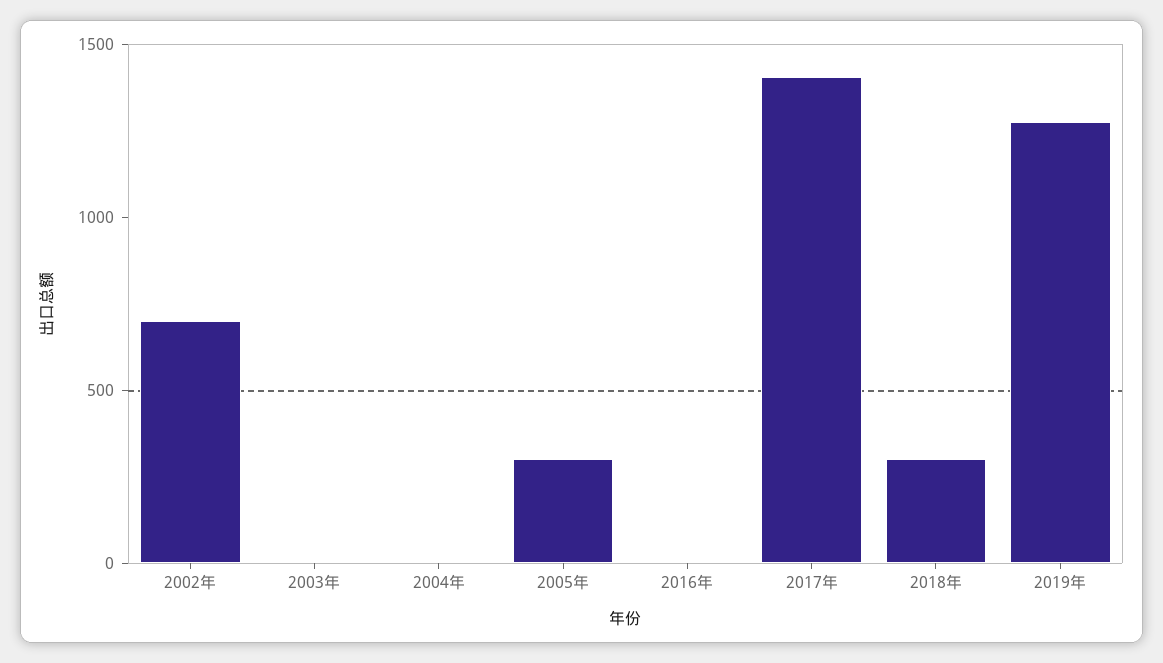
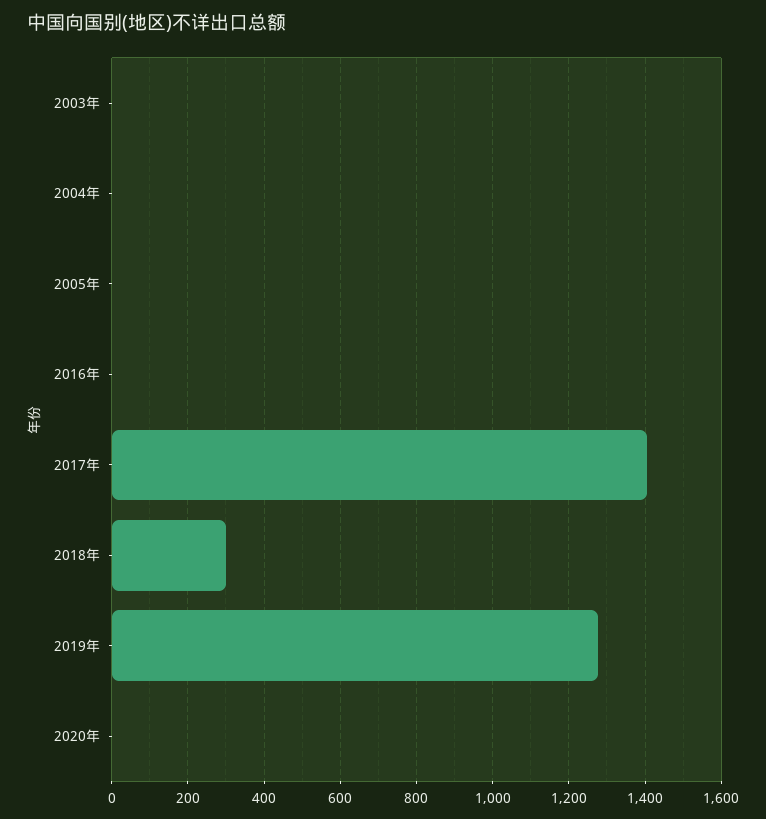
2002年: 700 -> none
2005年: 300 -> 0
2020年: none -> 0

